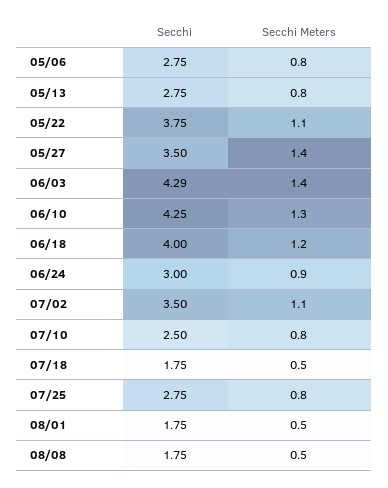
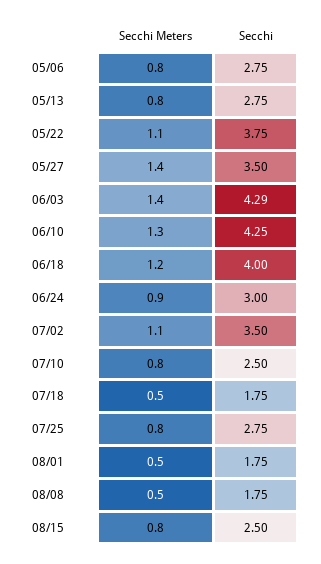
Secchi Meters, 08/15: none -> 0.8
Secchi, 08/15: none -> 2.5

